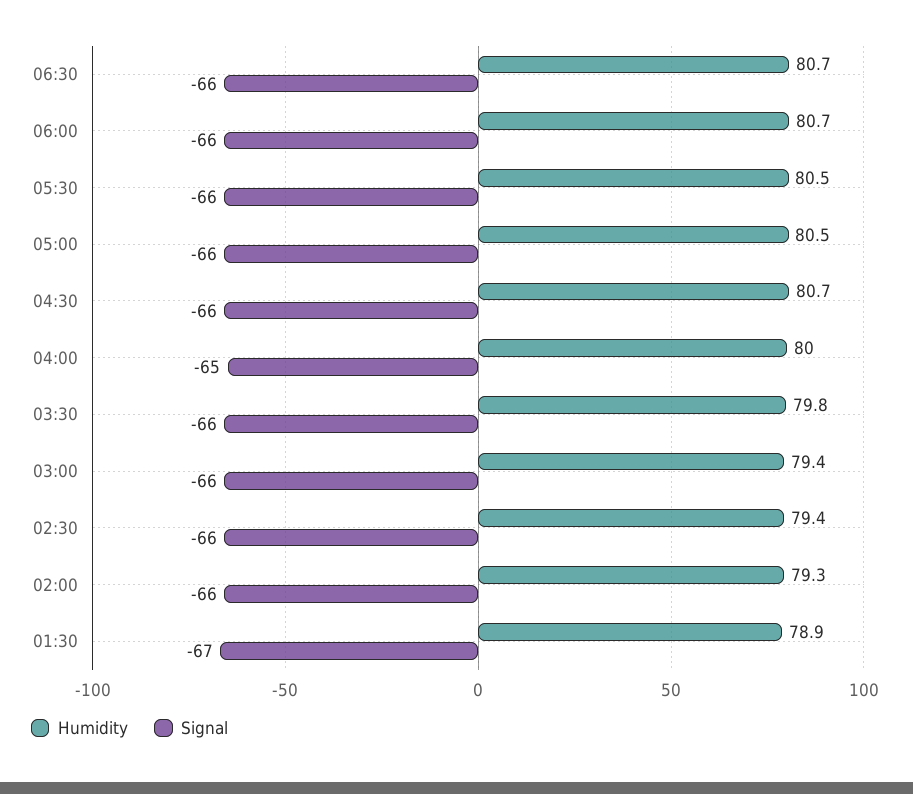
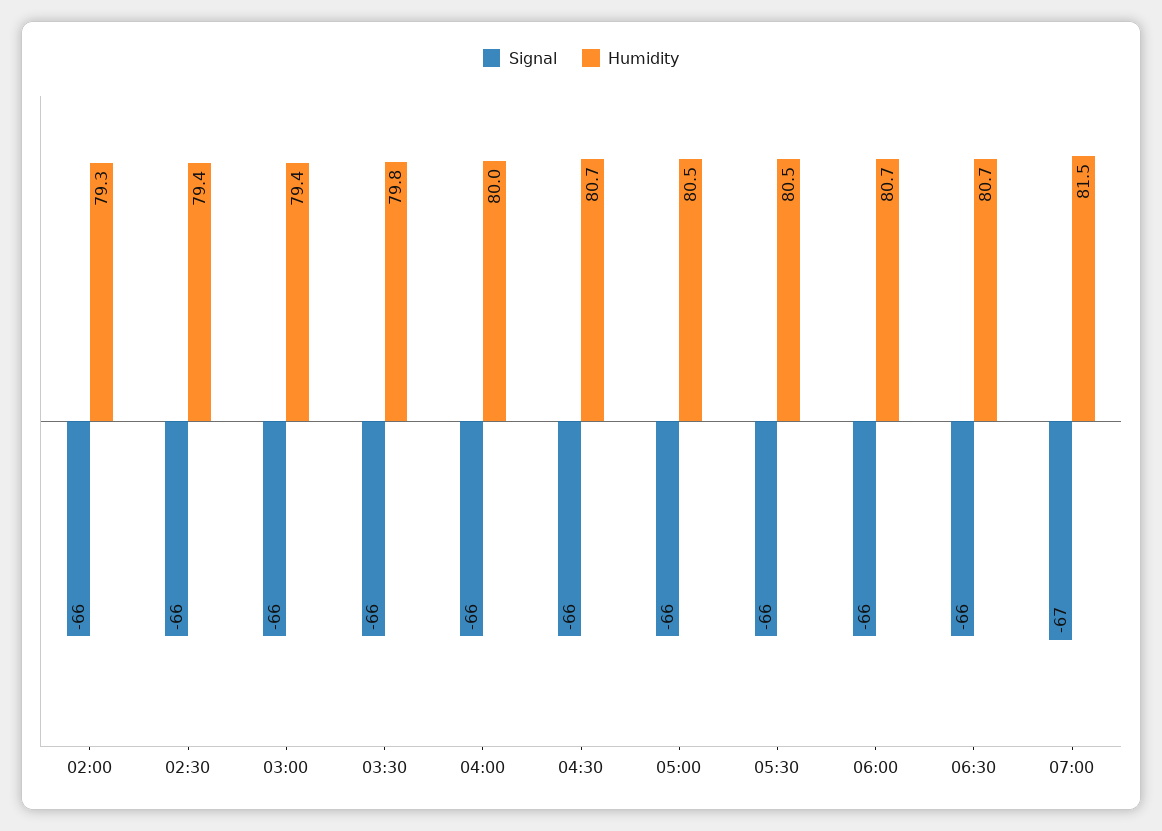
Signal, 04:00: -65 -> -66
Humidity, 01:30: 78.9 -> none
Signal, 01:30: -67 -> none
Signal, 07:00: none -> -67
Humidity, 07:00: none -> 81.5

